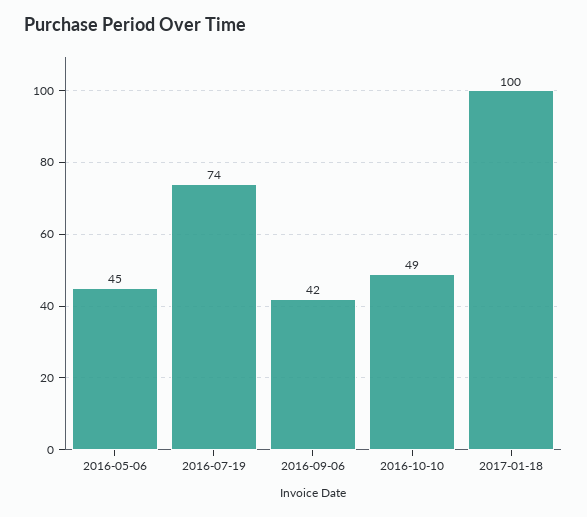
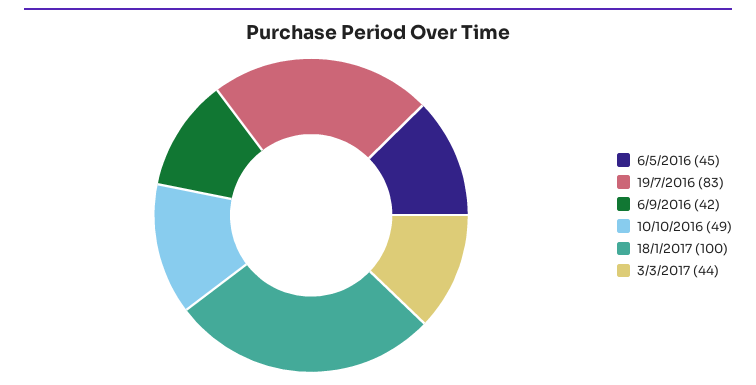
2016-07-19: 74 -> 83
3/3/2017: none -> 44

